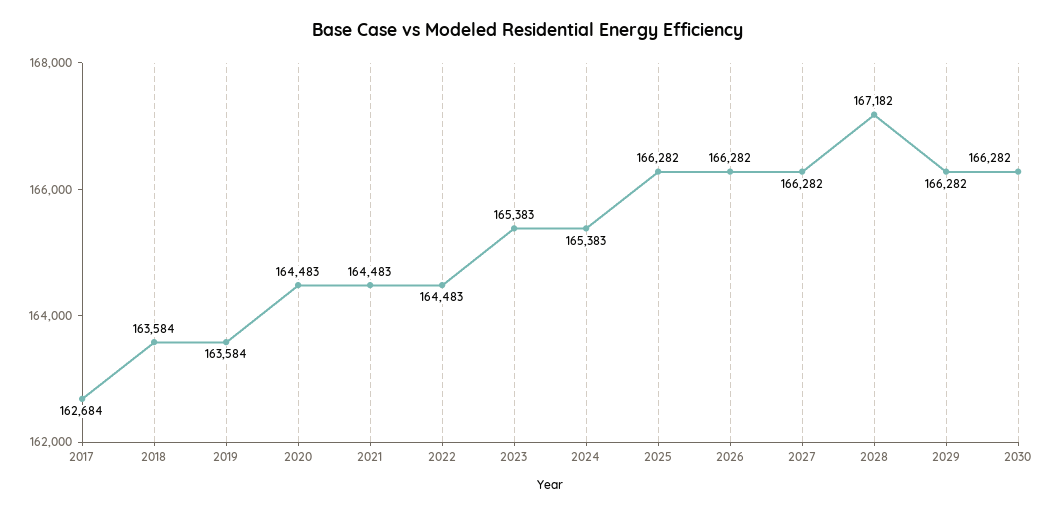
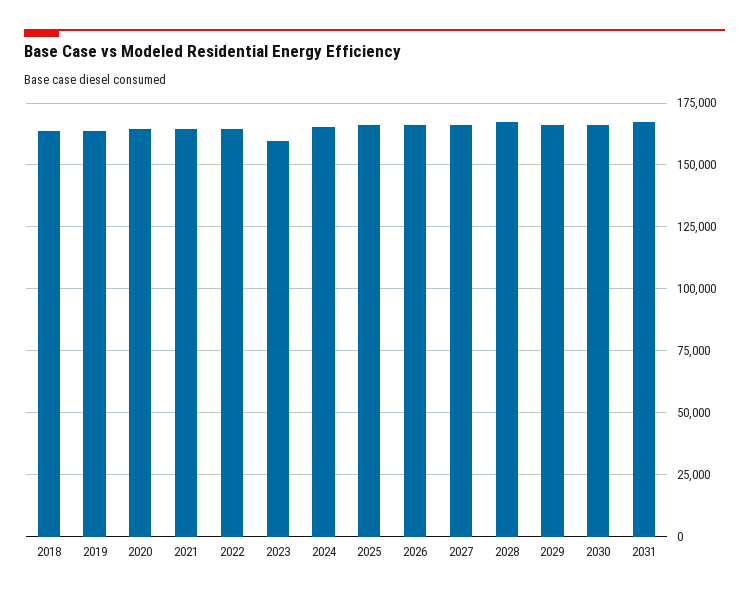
2017: 162684 -> none
2023: 165383 -> 160000
2031: none -> 167500

